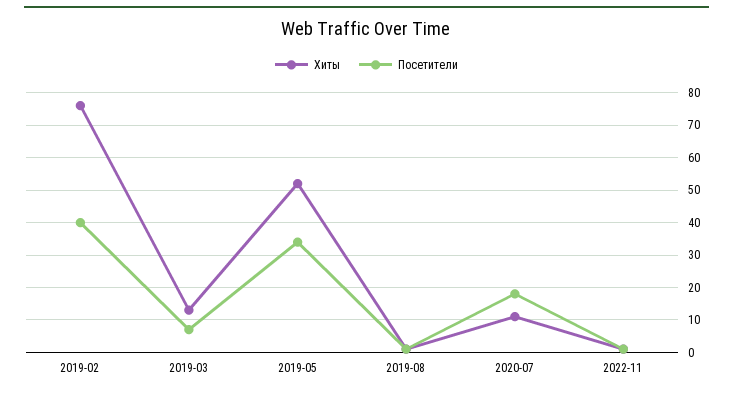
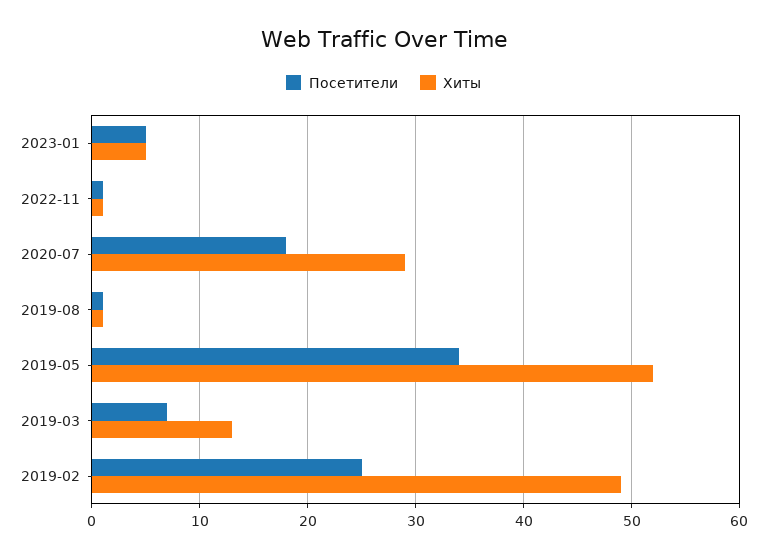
Хиты, 2019-02: 75 -> 49
Посетители, 2019-02: 40 -> 25
Хиты, 2020-07: 10 -> 29
Посетители, 2023-01: none -> 5
Хиты, 2023-01: none -> 5

